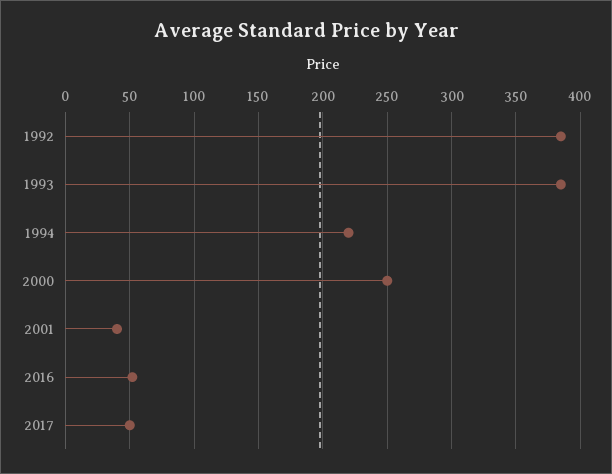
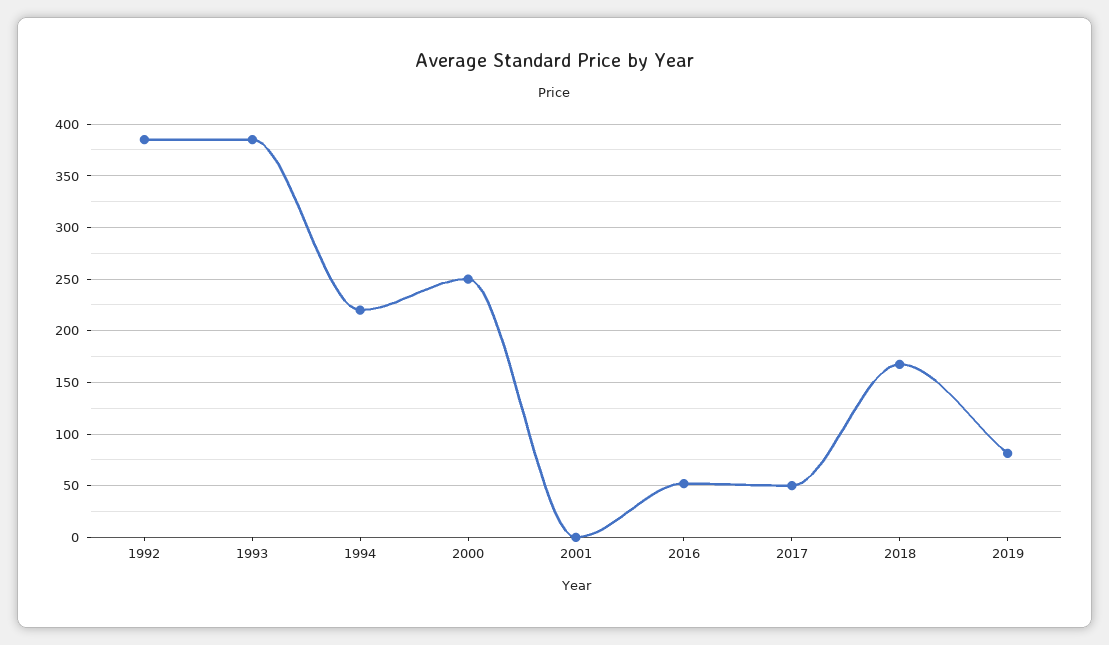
2001: 40 -> 0
2018: none -> 170
2019: none -> 80

